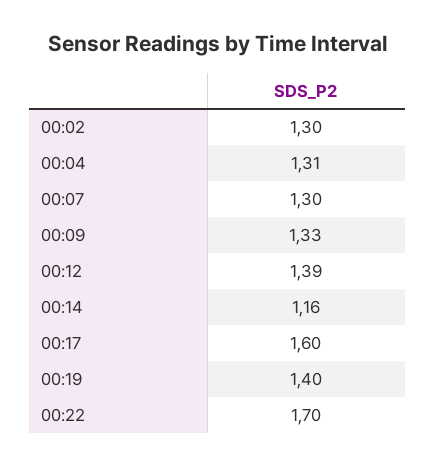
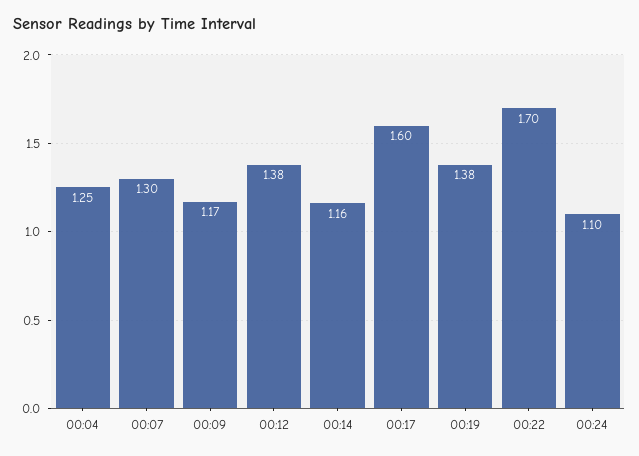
00:02: 1.3 -> none
00:04: 1.31 -> 1.25
00:09: 1.33 -> 1.17
00:12: 1.39 -> 1.38
00:19: 1.4 -> 1.38
00:24: none -> 1.1

